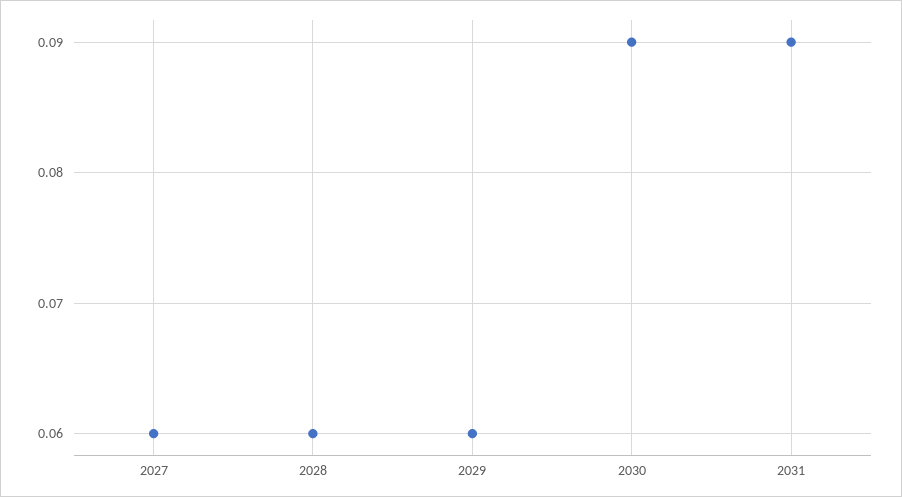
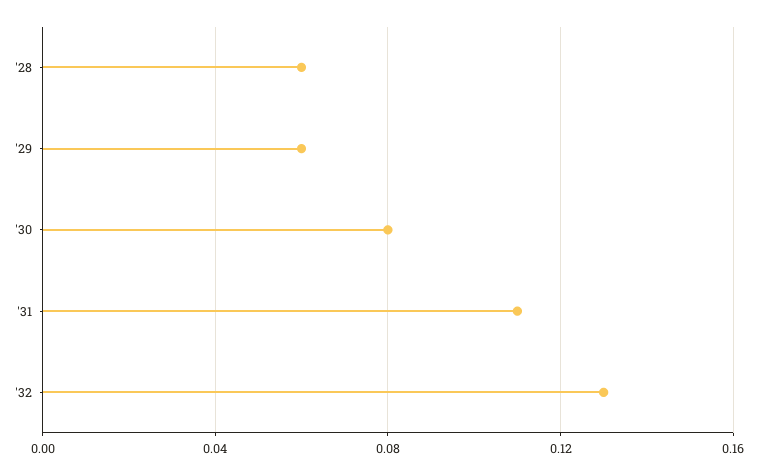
2027: 0.06 -> none
2030: 0.09 -> 0.08
2031: 0.09 -> 0.11
'32: none -> 0.13

